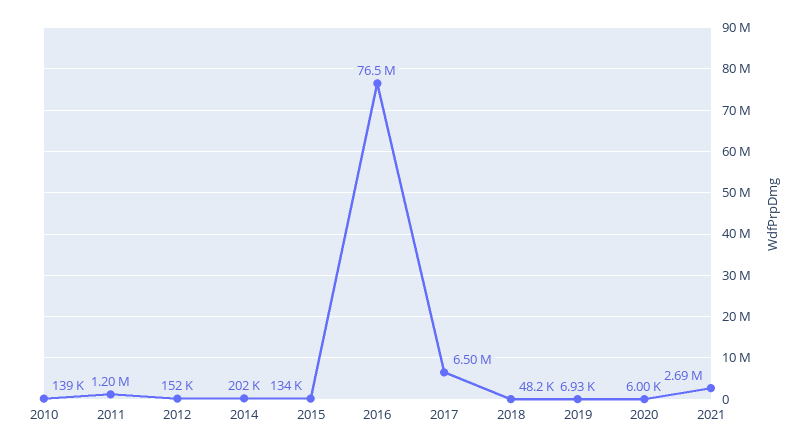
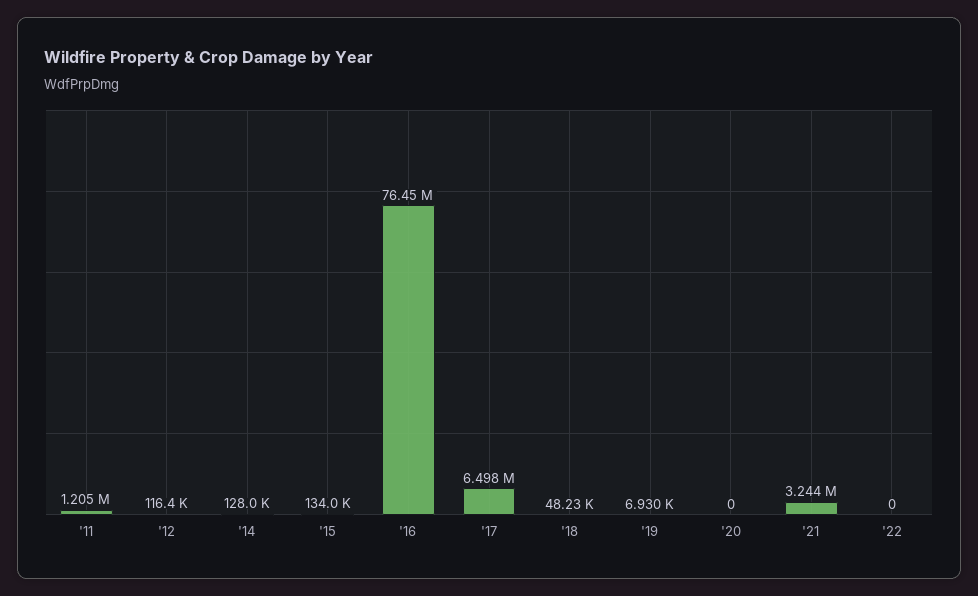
2010: 139000 -> none
2012: 152000 -> 116400
2014: 202000 -> 128000
2020: 6000 -> 0
2021: 2690000 -> 3244000
'22: none -> 0

